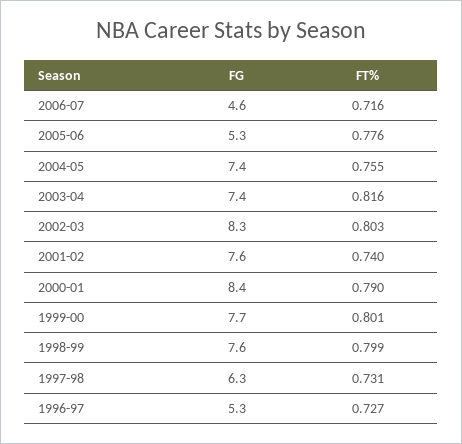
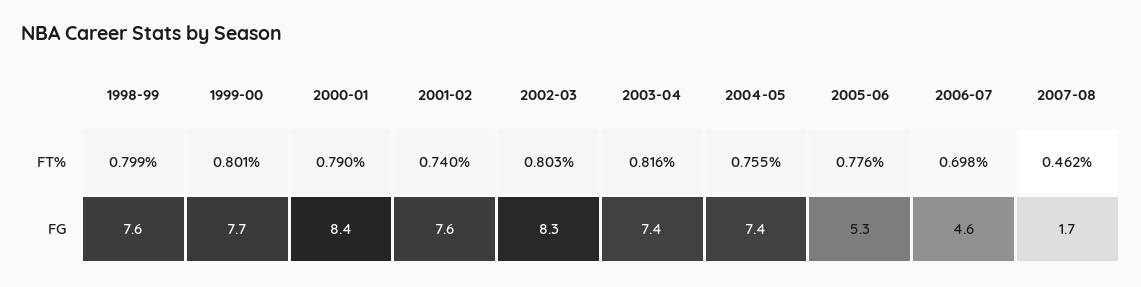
FT%, 2006-07: 0.716 -> 0.698
FG, 1997-98: 6.3 -> none
FT%, 1997-98: 0.731 -> none
FG, 1996-97: 5.3 -> none
FT%, 1996-97: 0.727 -> none
FT%, 2007-08: none -> 0.462
FG, 2007-08: none -> 1.7

